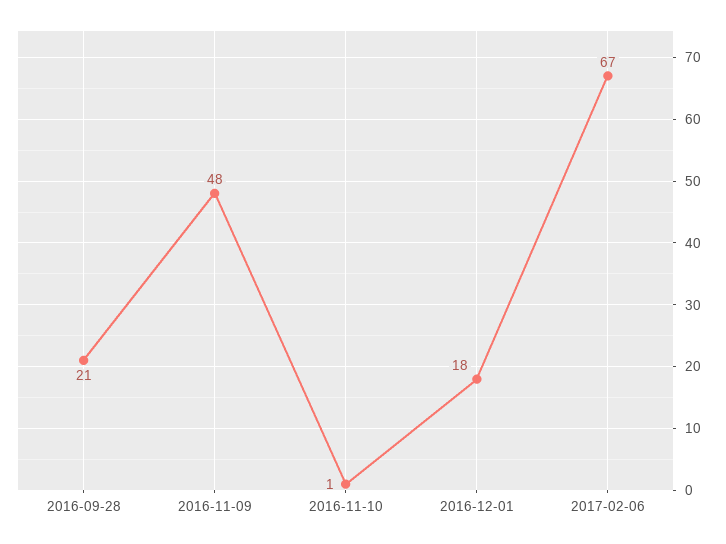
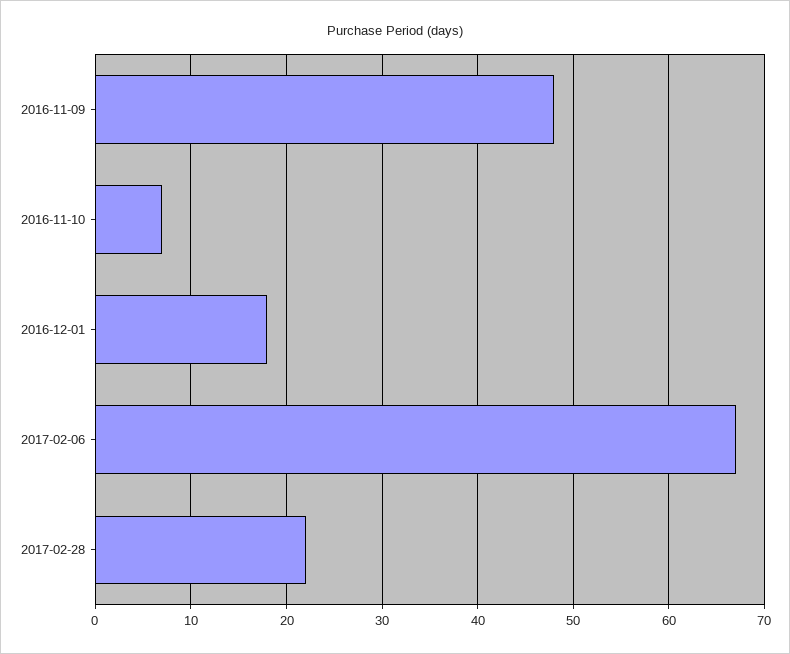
2016-09-28: 21 -> none
2016-11-10: 1 -> 7
2017-02-28: none -> 22

